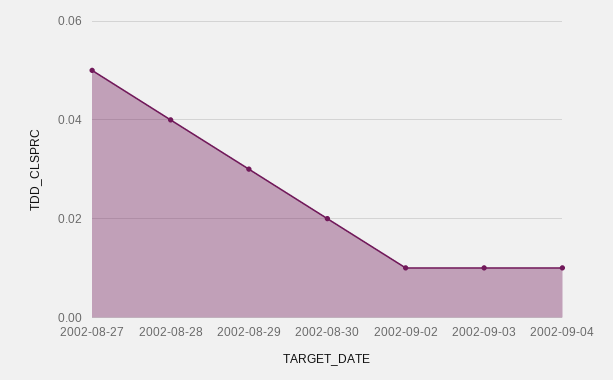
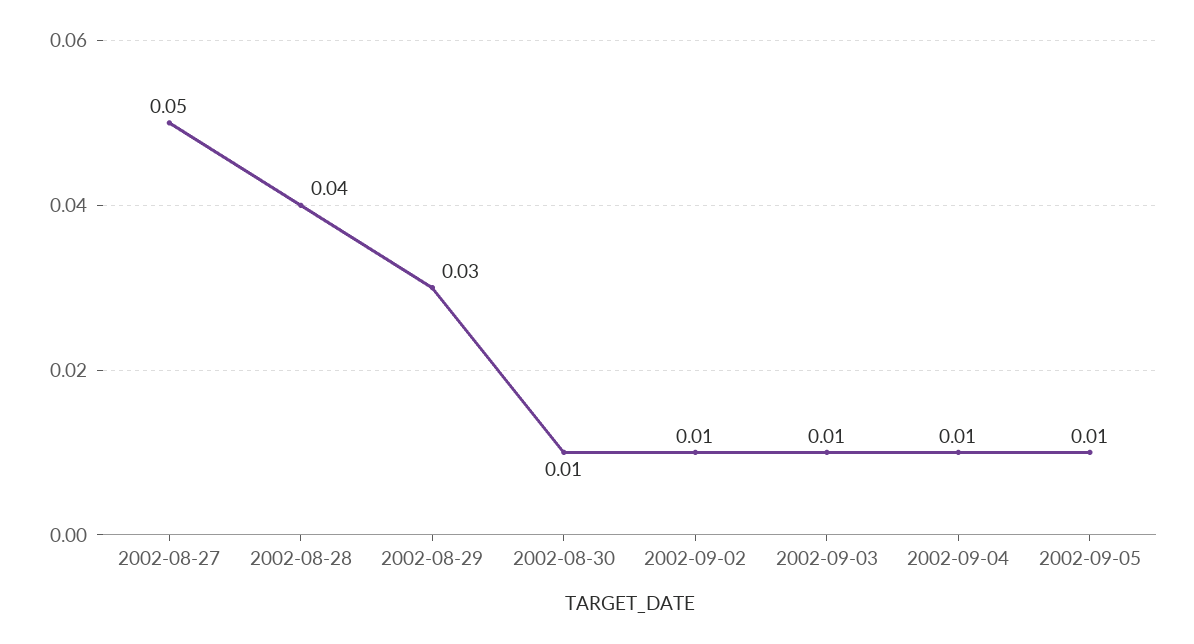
2002-08-30: 0.02 -> 0.01
2002-09-05: none -> 0.01

